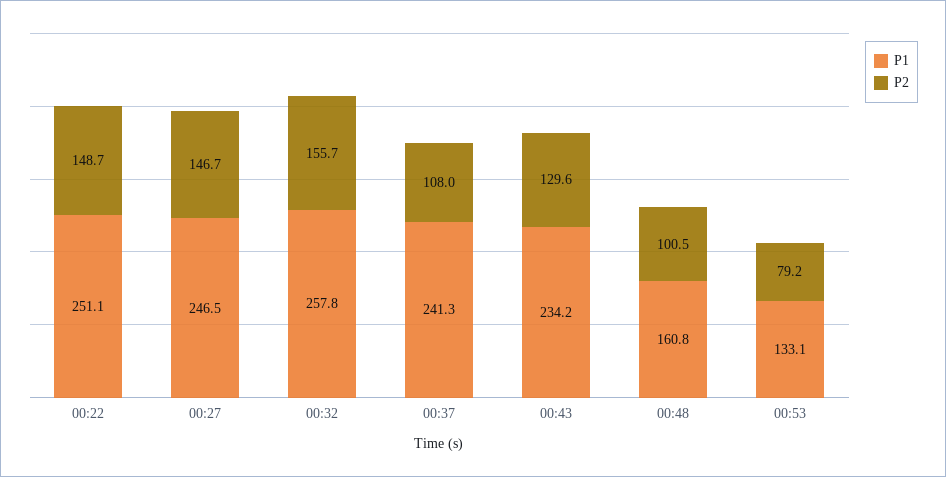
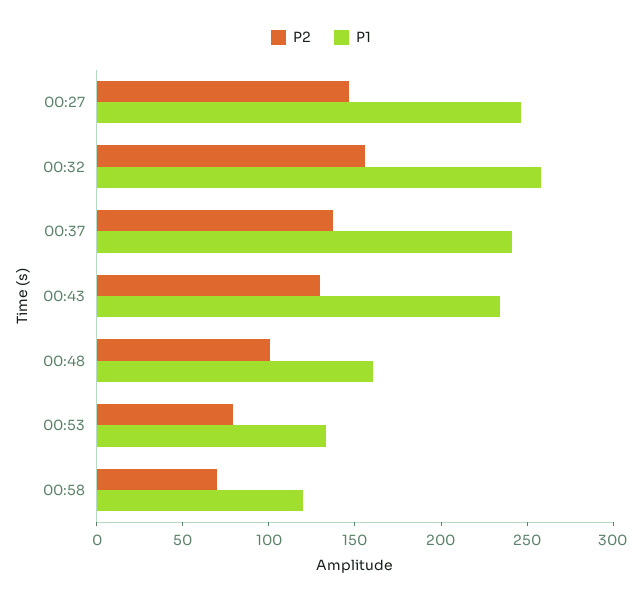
P1, 00:22: 251.1 -> none
P2, 00:22: 148.7 -> none
P2, 00:37: 108 -> 140
P2, 00:58: none -> 70
P1, 00:58: none -> 120

